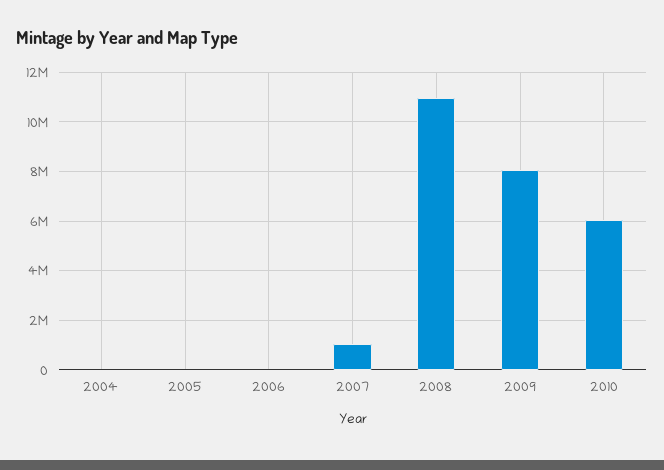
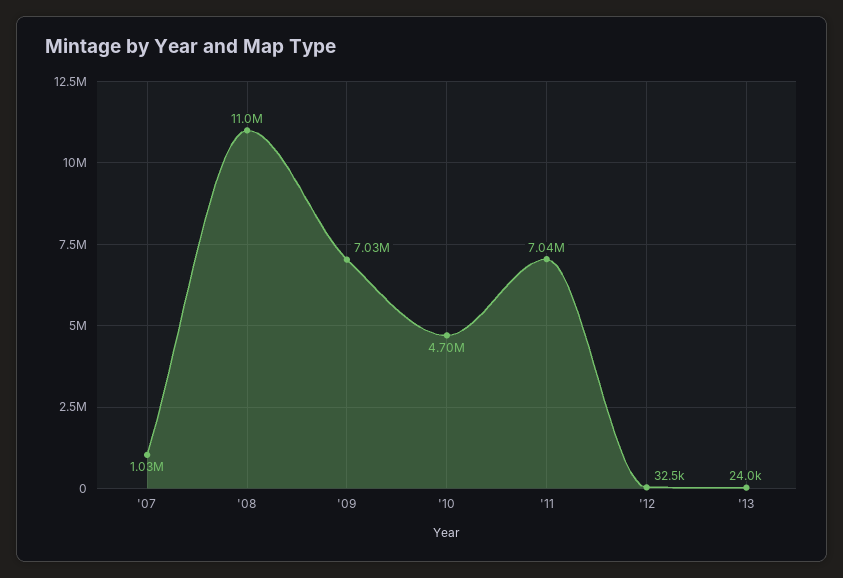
2004: 0 -> none
2005: 0 -> none
2006: 0 -> none
2009: 8000000 -> 7030000
2010: 6000000 -> 4700000
'11: none -> 7040000
'12: none -> 32500
'13: none -> 24000

